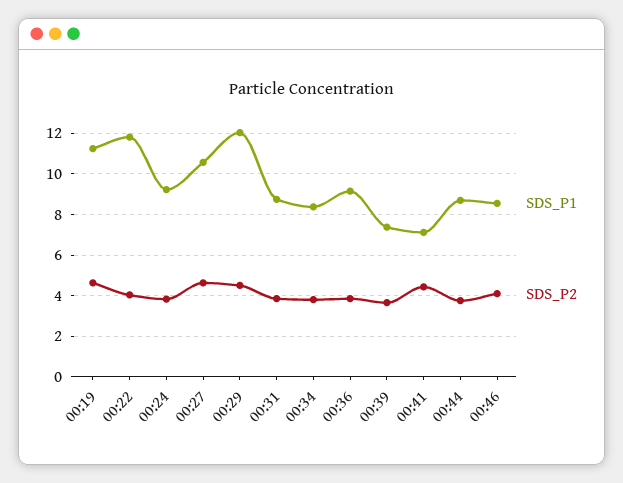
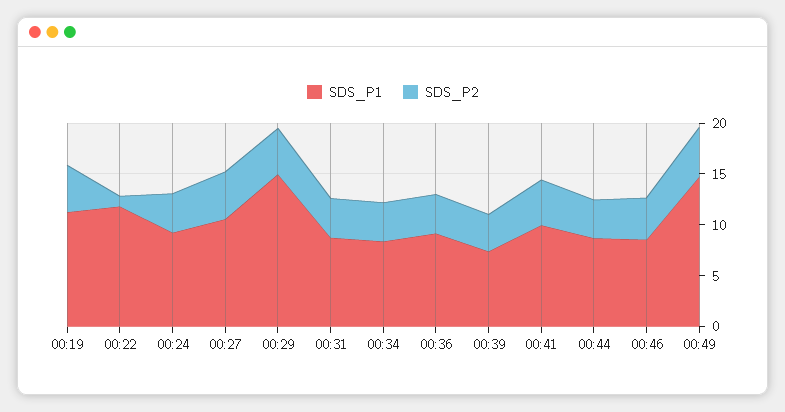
SDS_P2, 00:22: 4 -> 1
SDS_P1, 00:29: 12 -> 15
SDS_P1, 00:41: 7 -> 10
SDS_P1, 00:49: none -> 15
SDS_P2, 00:49: none -> 5

